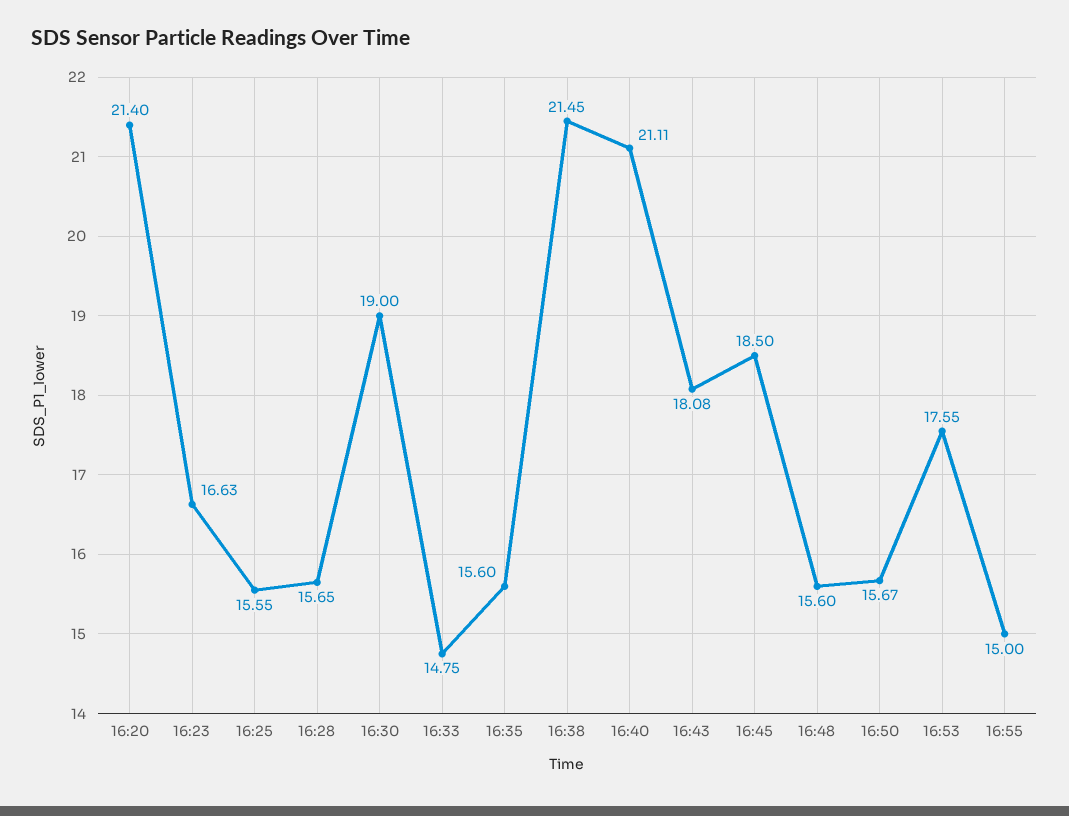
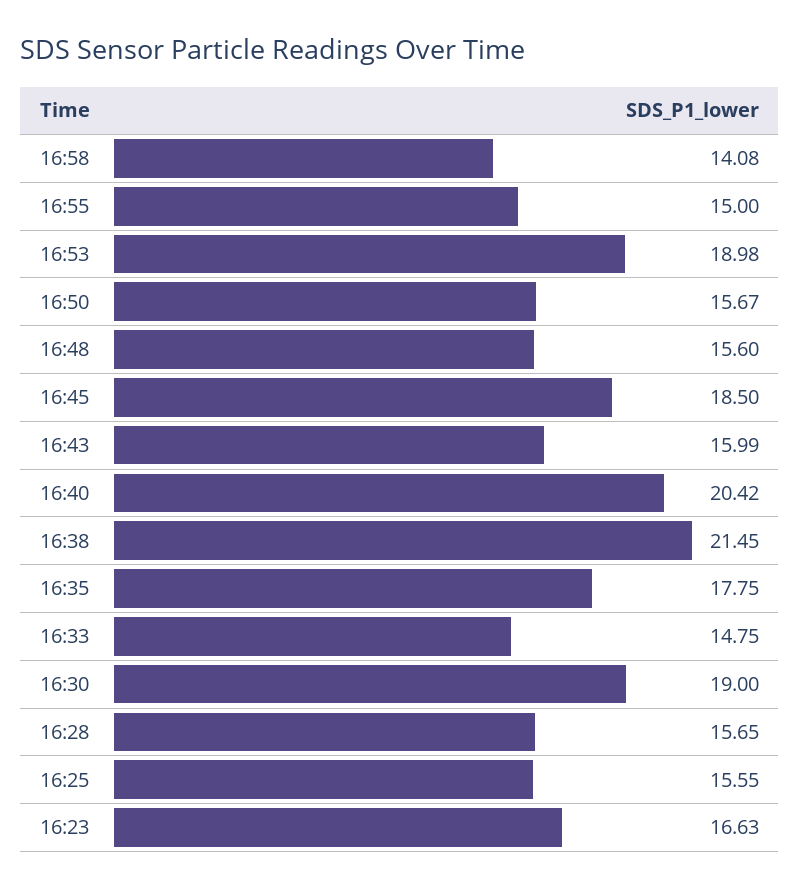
16:20: 21.4 -> none
16:35: 15.6 -> 17.75
16:40: 21.11 -> 20.42
16:43: 18.08 -> 15.99
16:53: 17.55 -> 18.98
16:58: none -> 14.08

